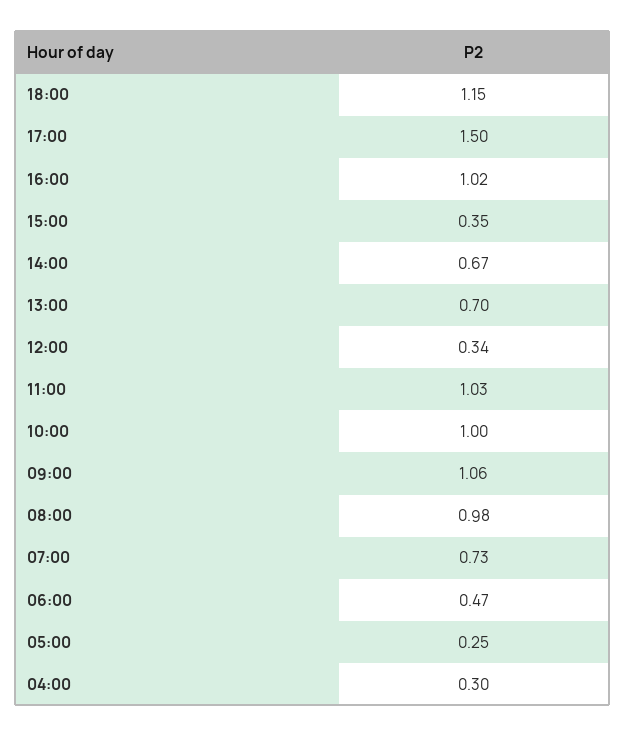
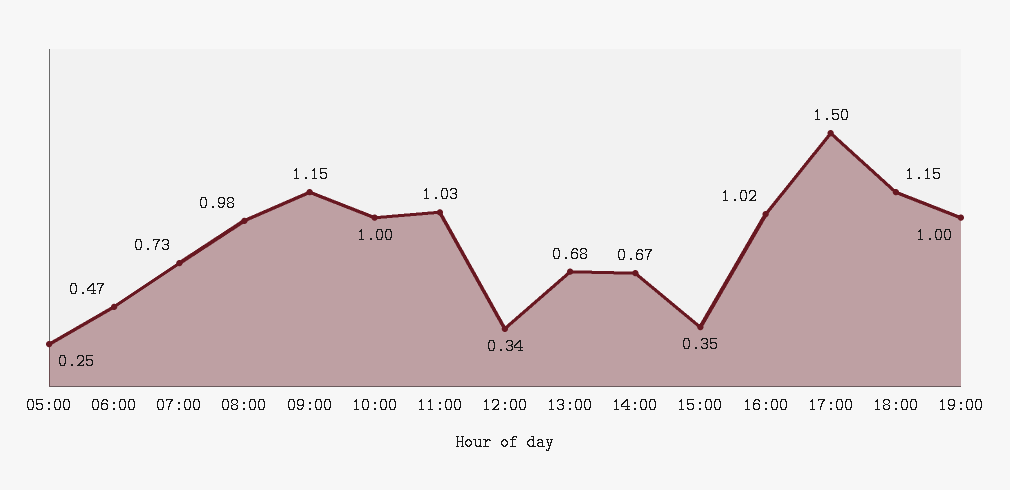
13:00: 0.7 -> 0.68
09:00: 1.06 -> 1.15
04:00: 0.3 -> none
19:00: none -> 1

